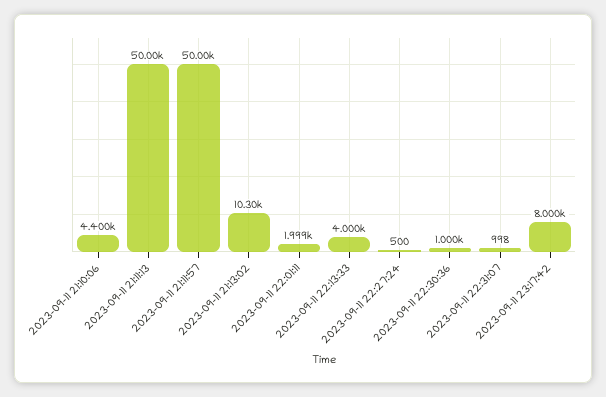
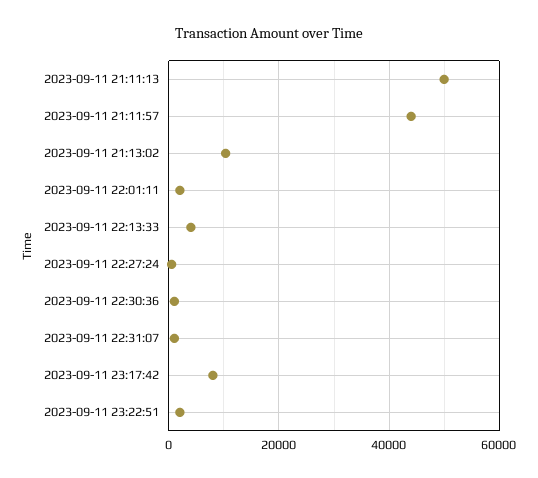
2023-09-11 21:10:06: 4400 -> none
2023-09-11 21:11:57: 50000 -> 44000
2023-09-11 23:22:51: none -> 2000

